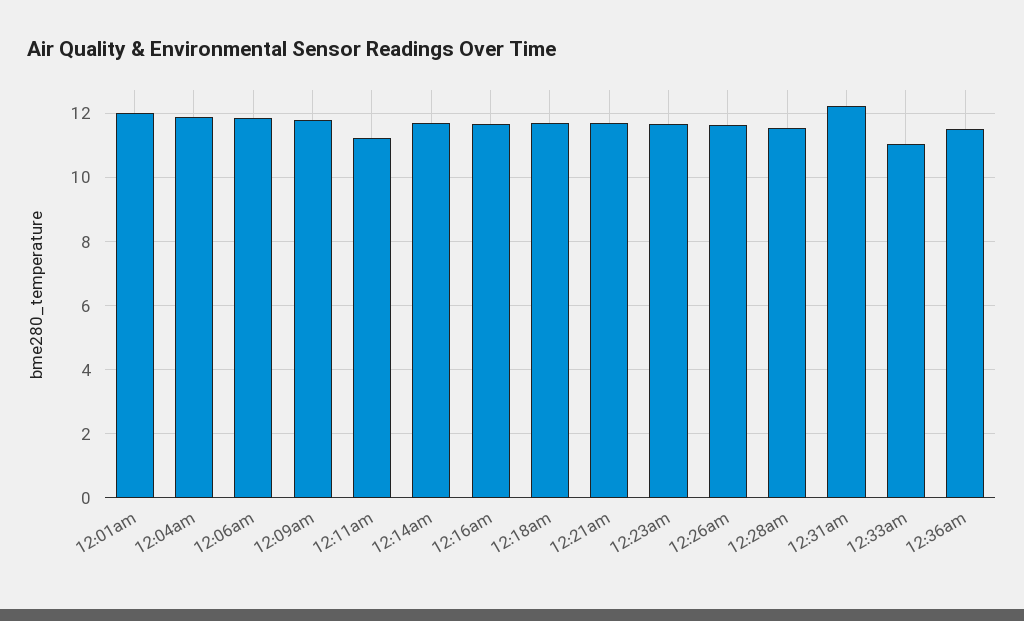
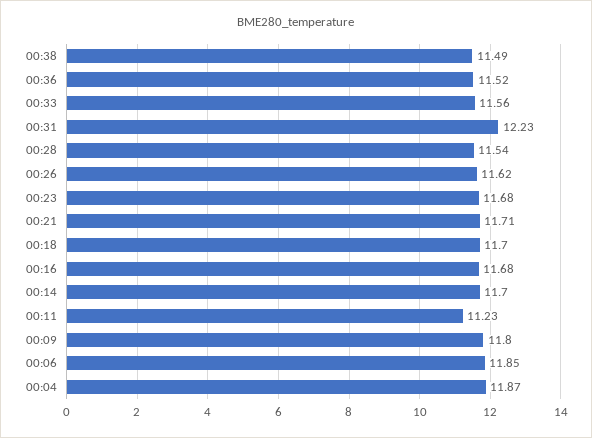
12:01am: 12 -> none
12:33am: 11 -> 11.56
00:38: none -> 11.49

